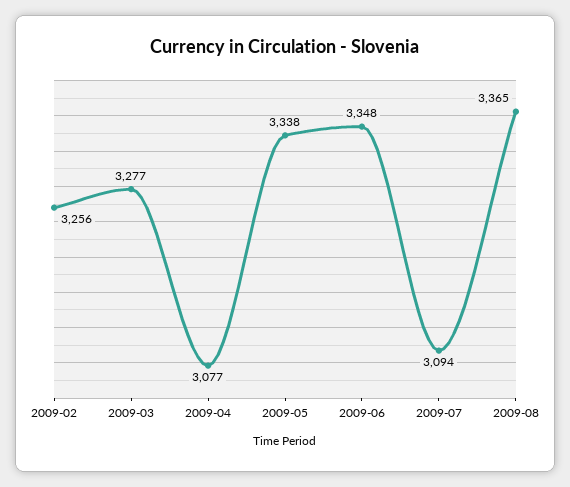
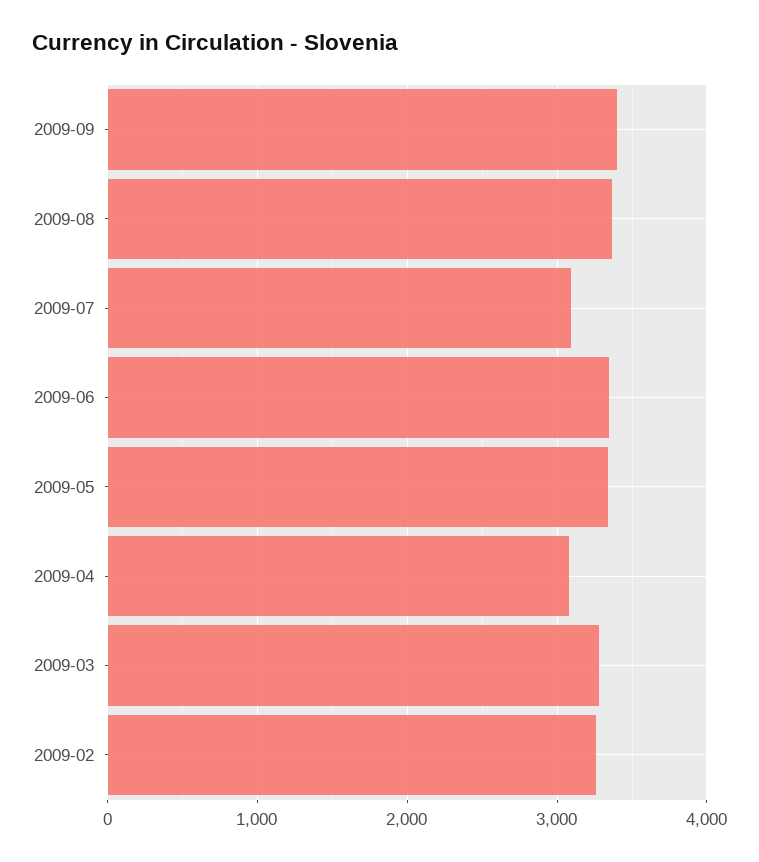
2009-09: none -> 3400

